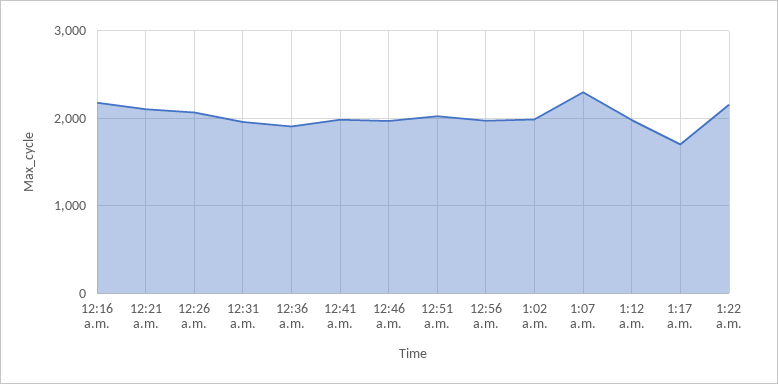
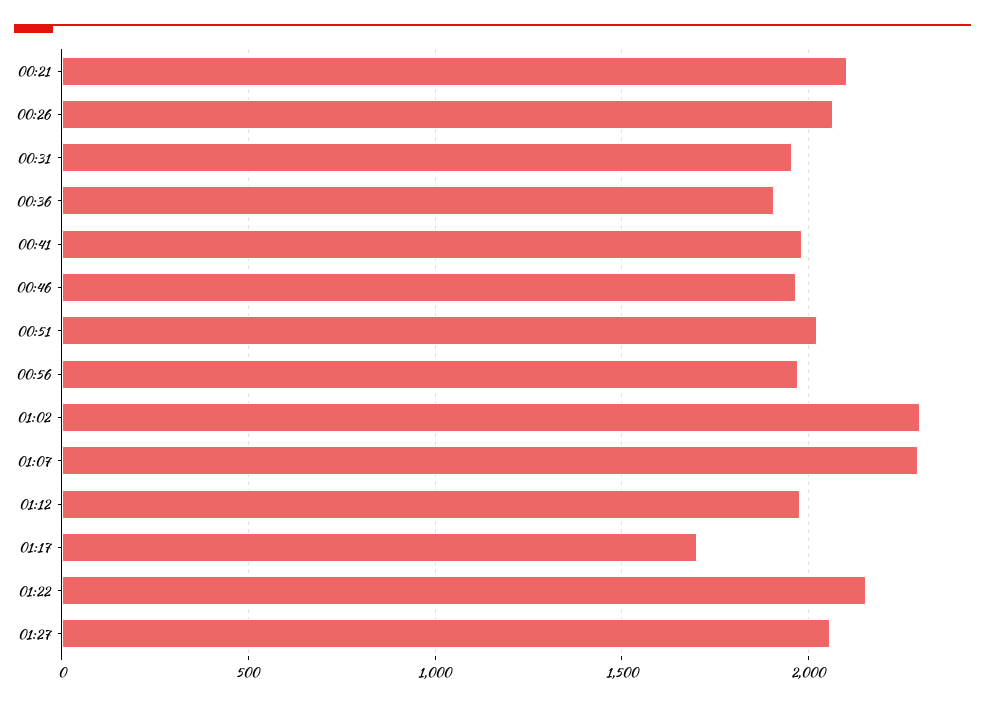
12:16 a.m.: 2200 -> none
1:02 a.m.: 2000 -> 2300
01:27: none -> 2050

